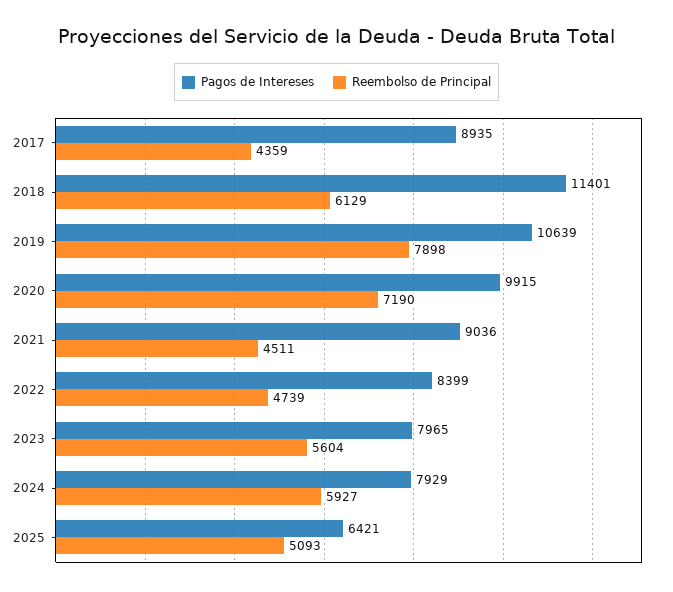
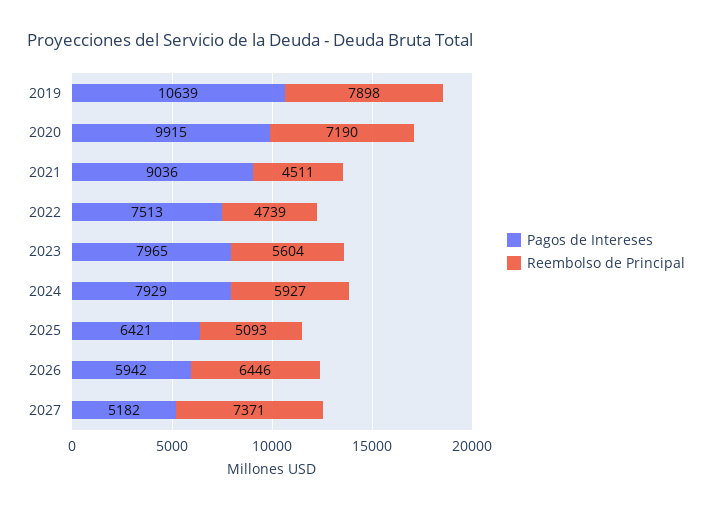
Pagos de Intereses, 2017: 8935 -> none
Reembolso de Principal, 2017: 4359 -> none
Pagos de Intereses, 2018: 11401 -> none
Reembolso de Principal, 2018: 6129 -> none
Pagos de Intereses, 2022: 8399 -> 7513
Pagos de Intereses, 2026: none -> 5942
Reembolso de Principal, 2026: none -> 6446
Pagos de Intereses, 2027: none -> 5182
Reembolso de Principal, 2027: none -> 7371

